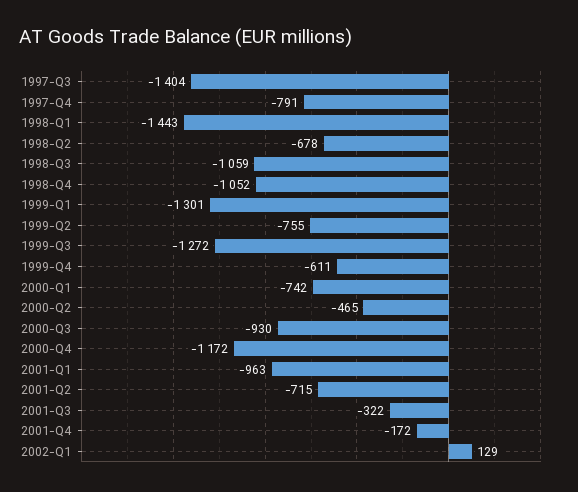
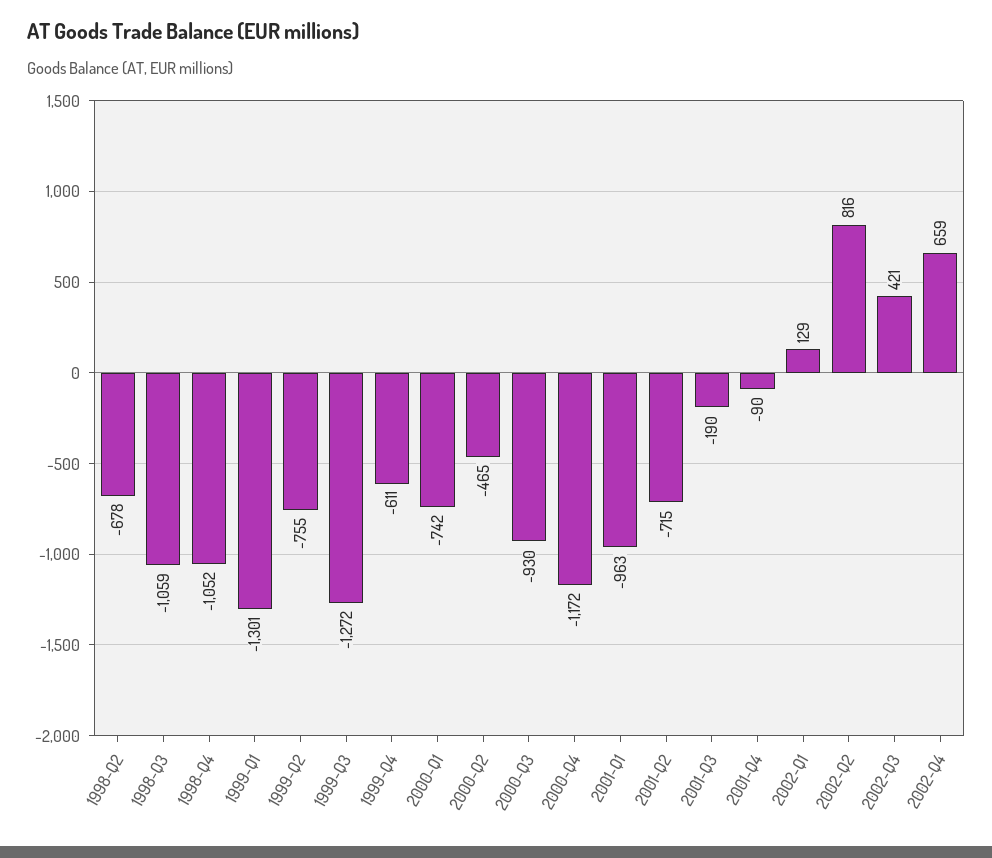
1997-Q3: -1404 -> none
1997-Q4: -791 -> none
1998-Q1: -1443 -> none
2001-Q3: -322 -> -190
2001-Q4: -172 -> -90
2002-Q2: none -> 816
2002-Q3: none -> 421
2002-Q4: none -> 659

